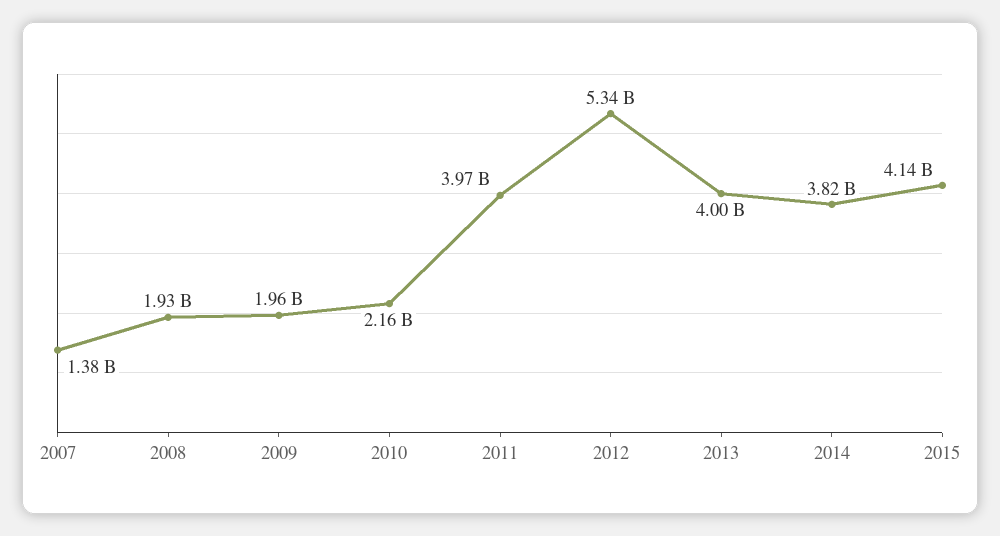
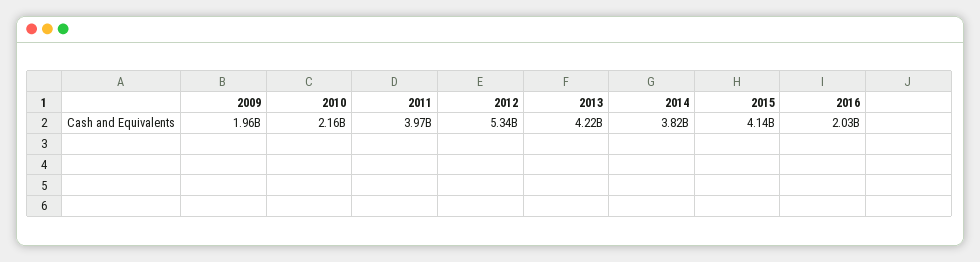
2007: 1380000000 -> none
2008: 1930000000 -> none
2013: 4000000000 -> 4220000000
2016: none -> 2030000000

